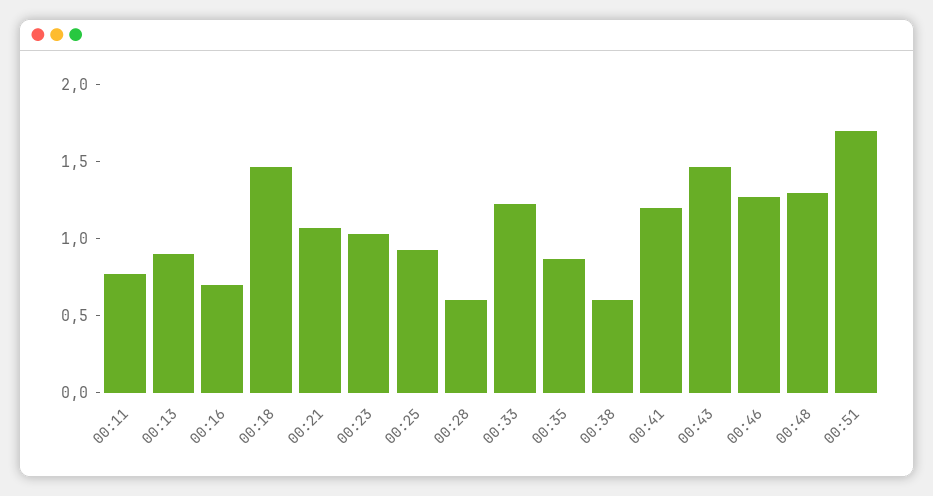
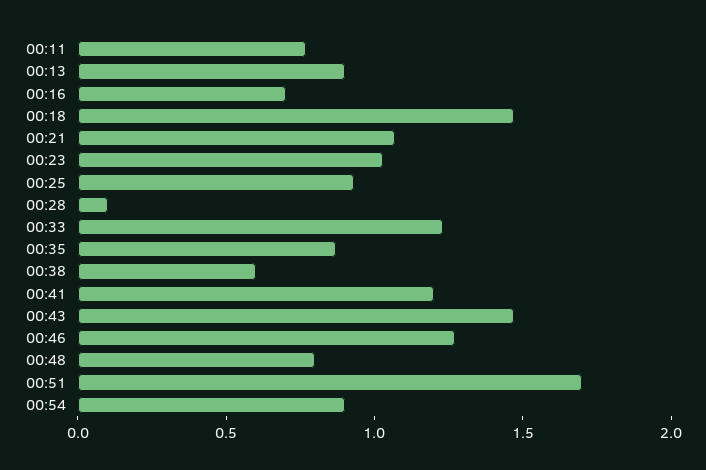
00:28: 0.6 -> 0.1
00:48: 1.3 -> 0.8
00:54: none -> 0.9

